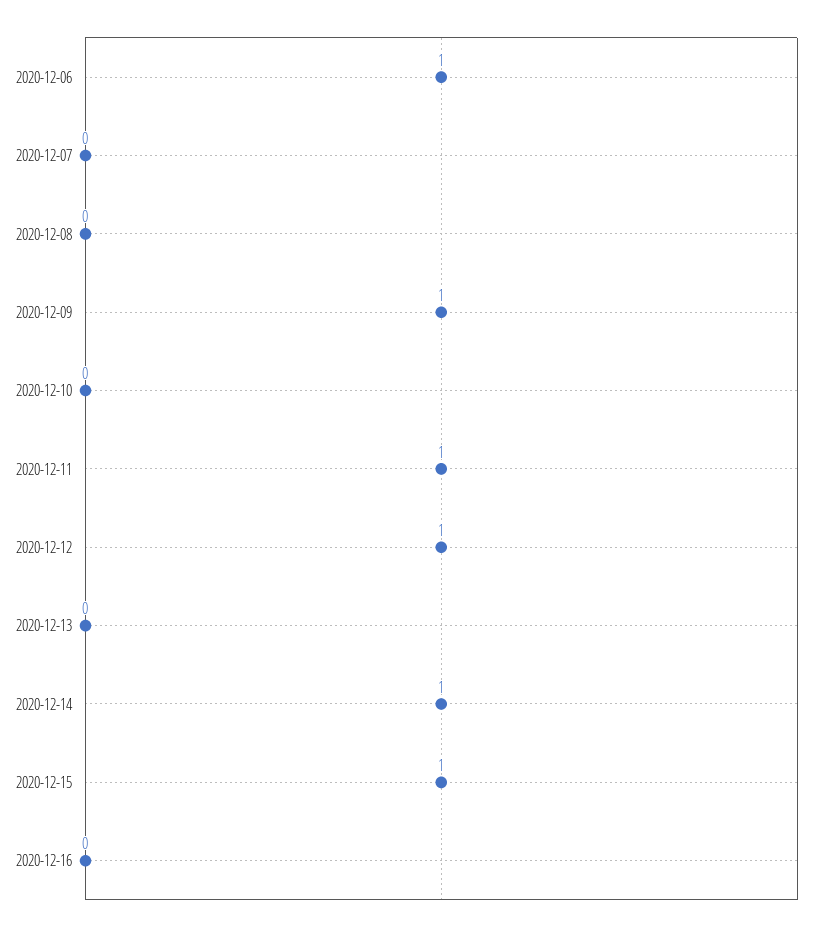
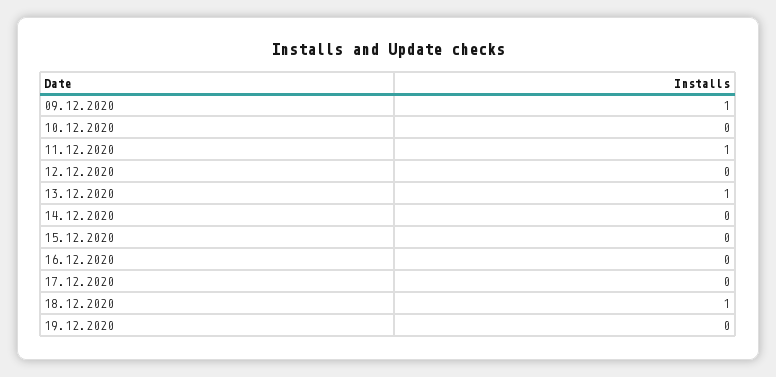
2020-12-06: 1 -> none
2020-12-07: 0 -> none
2020-12-08: 0 -> none
2020-12-12: 1 -> 0
2020-12-13: 0 -> 1
2020-12-14: 1 -> 0
2020-12-15: 1 -> 0
17.12.2020: none -> 0
18.12.2020: none -> 1
19.12.2020: none -> 0

